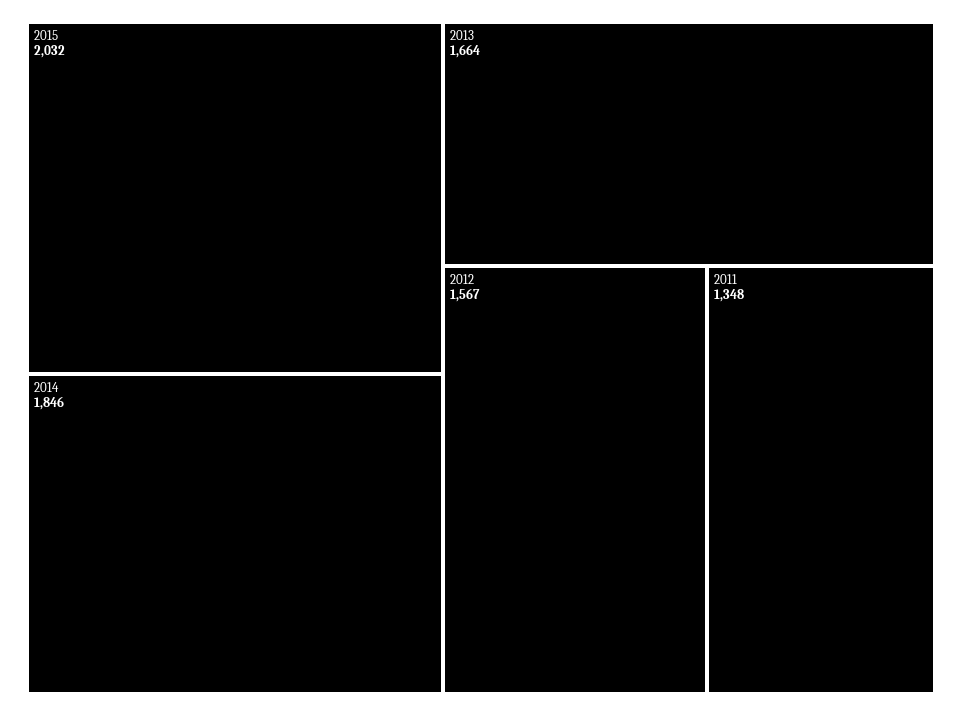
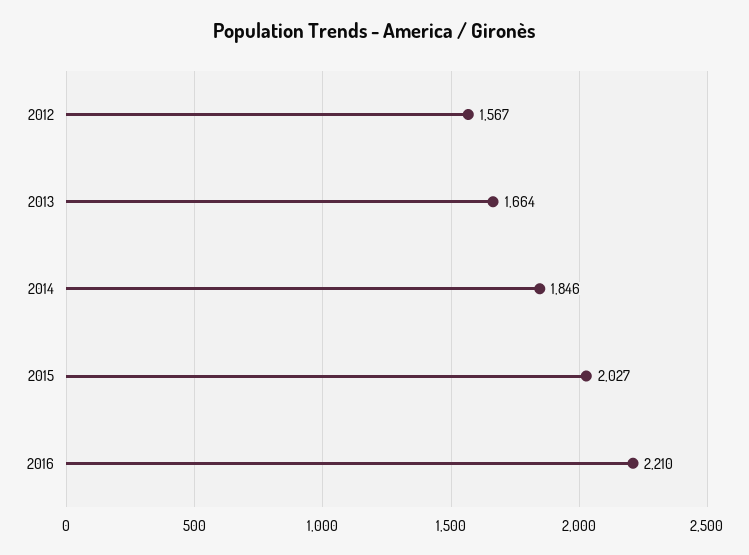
2015: 2032 -> 2027
2011: 1348 -> none
2016: none -> 2210

